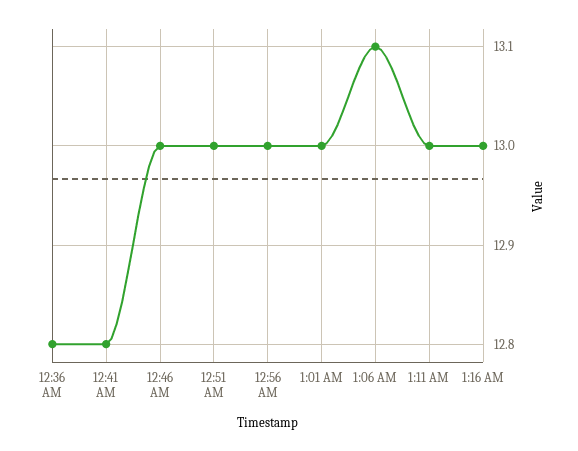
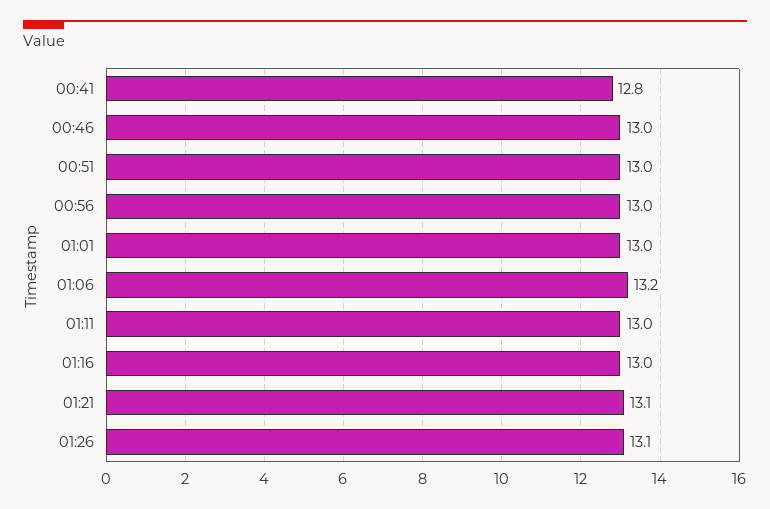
12:36 AM: 12.8 -> none
1:06 AM: 13.1 -> 13.2
01:21: none -> 13.1
01:26: none -> 13.1

